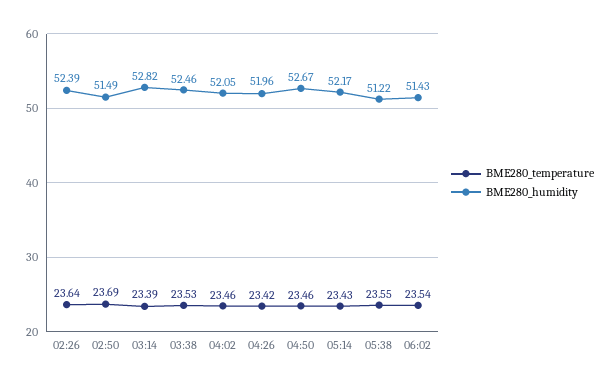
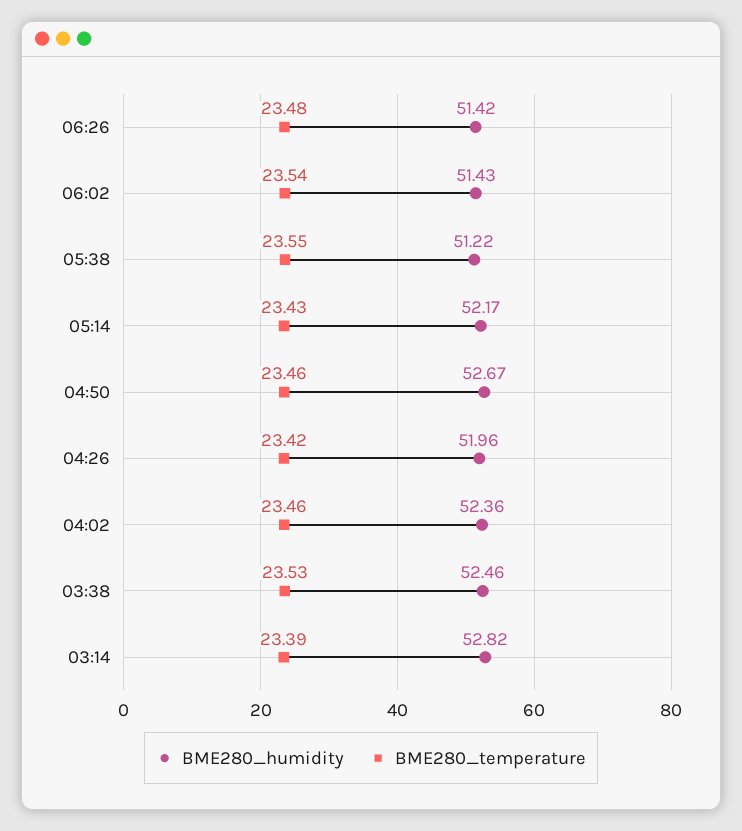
BME280_temperature, 02:26: 23.64 -> none
BME280_humidity, 02:26: 52.39 -> none
BME280_temperature, 02:50: 23.69 -> none
BME280_humidity, 02:50: 51.49 -> none
BME280_humidity, 04:02: 52.05 -> 52.36
BME280_humidity, 06:26: none -> 51.42
BME280_temperature, 06:26: none -> 23.48

